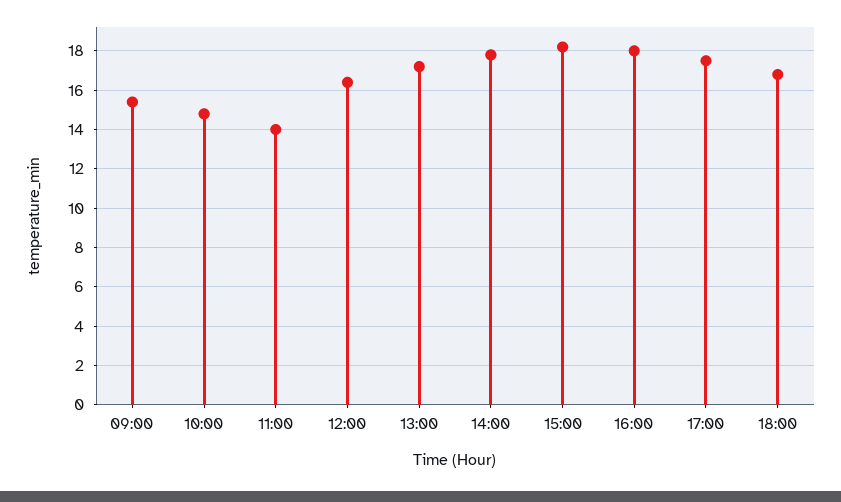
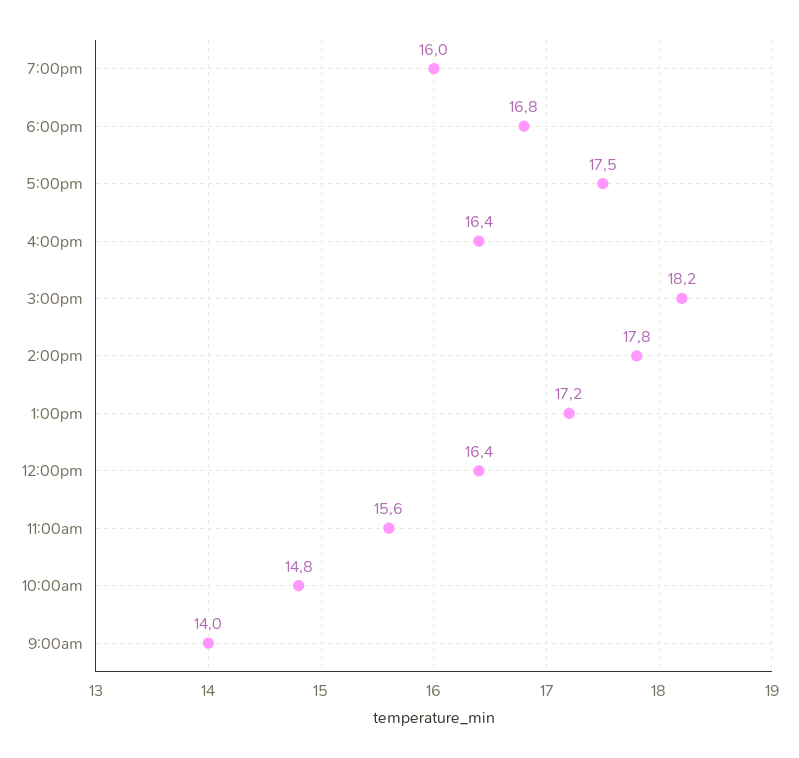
09:00: 15.5 -> 14
11:00: 14 -> 15.6
16:00: 18 -> 16.4
7:00pm: none -> 16

